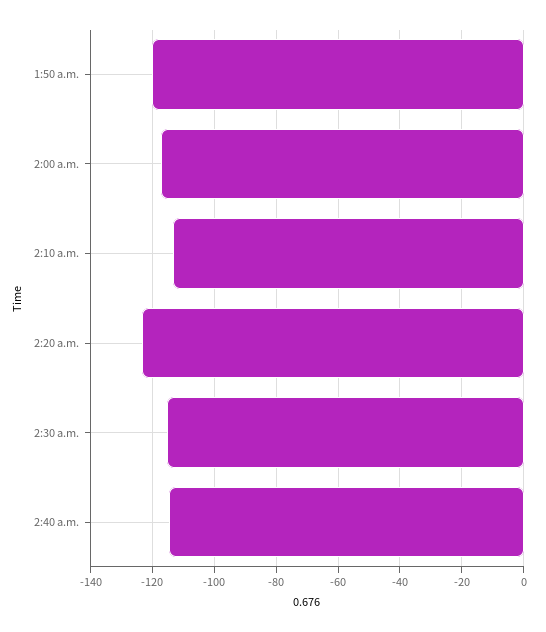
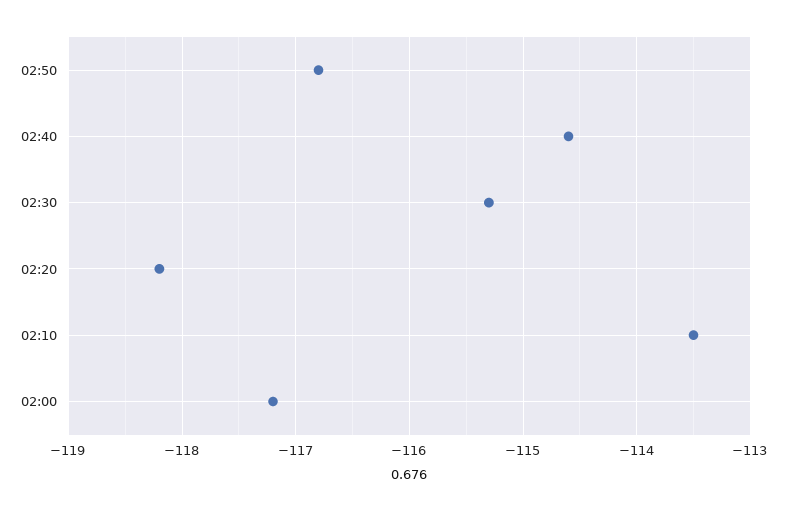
1:50 a.m.: -120 -> none
2:20 a.m.: -124 -> -118.2
02:50: none -> -116.8

